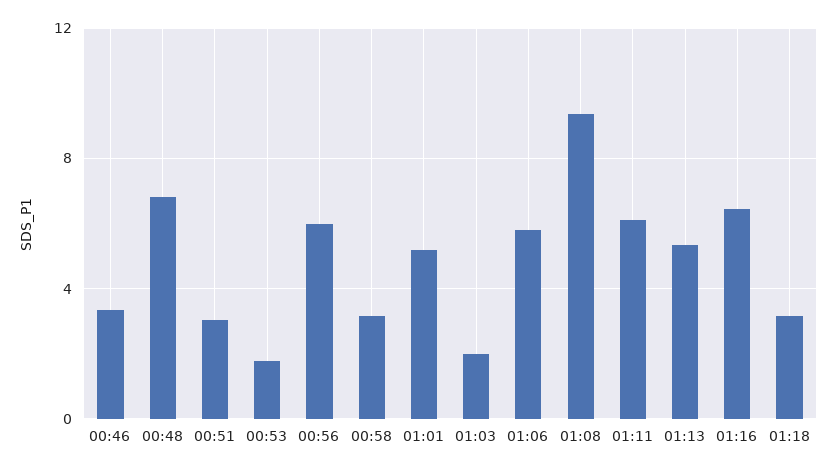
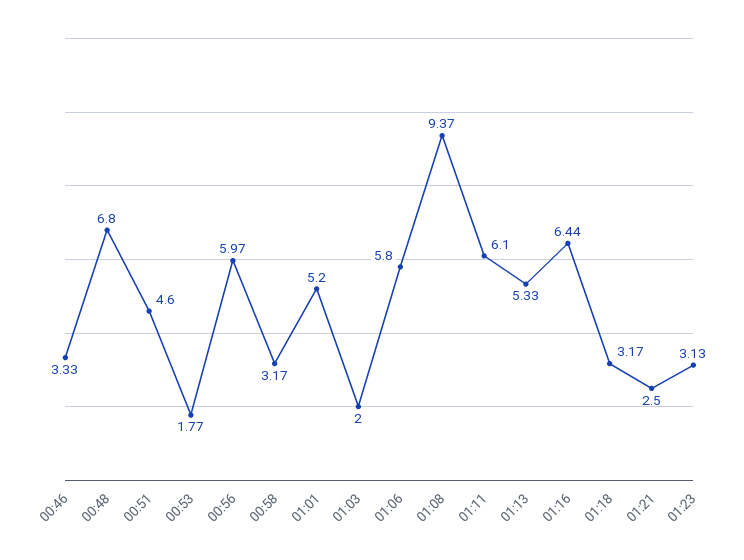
00:51: 3 -> 4.6
01:21: none -> 2.5
01:23: none -> 3.13

